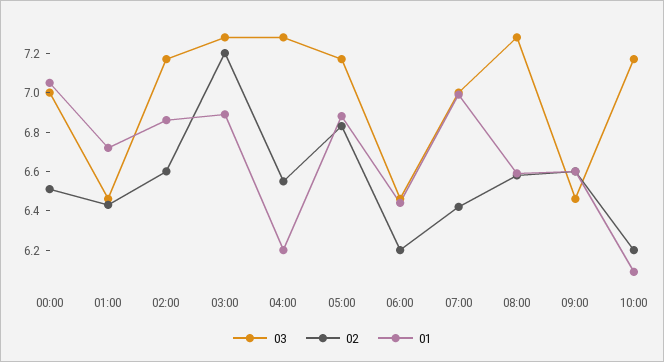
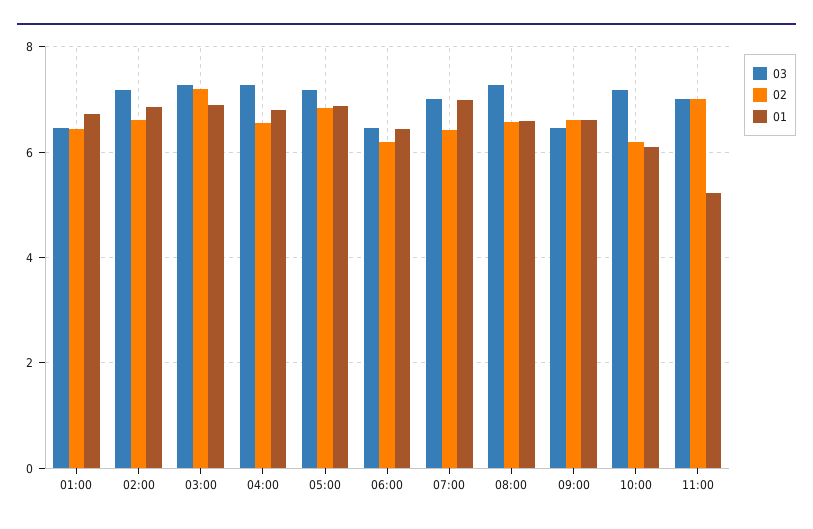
03, 00:00: 7 -> none
02, 00:00: 6.5 -> none
01, 00:00: 7.05 -> none
01, 04:00: 6.2 -> 6.8
03, 11:00: none -> 7
02, 11:00: none -> 7
01, 11:00: none -> 5.2

